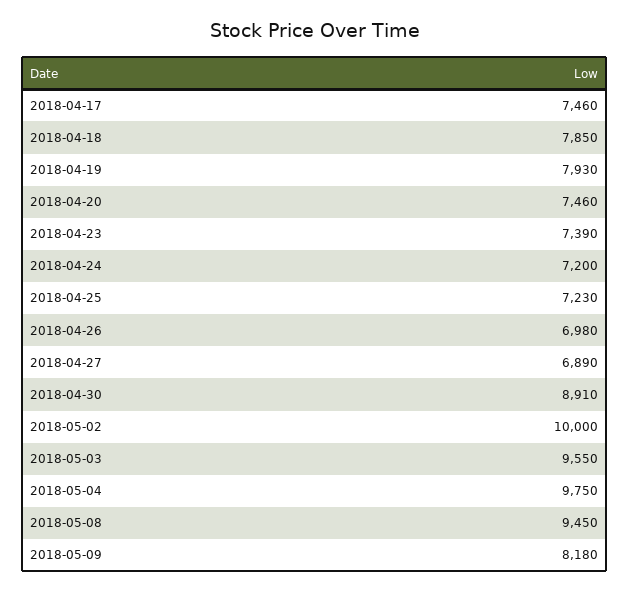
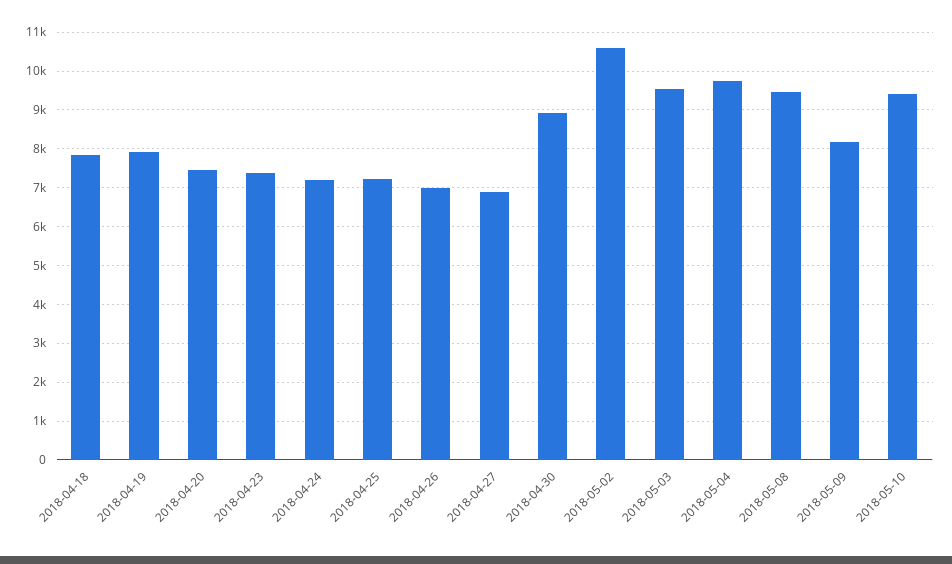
2018-04-17: 7460 -> none
2018-05-02: 10000 -> 10600
2018-05-10: none -> 9400

